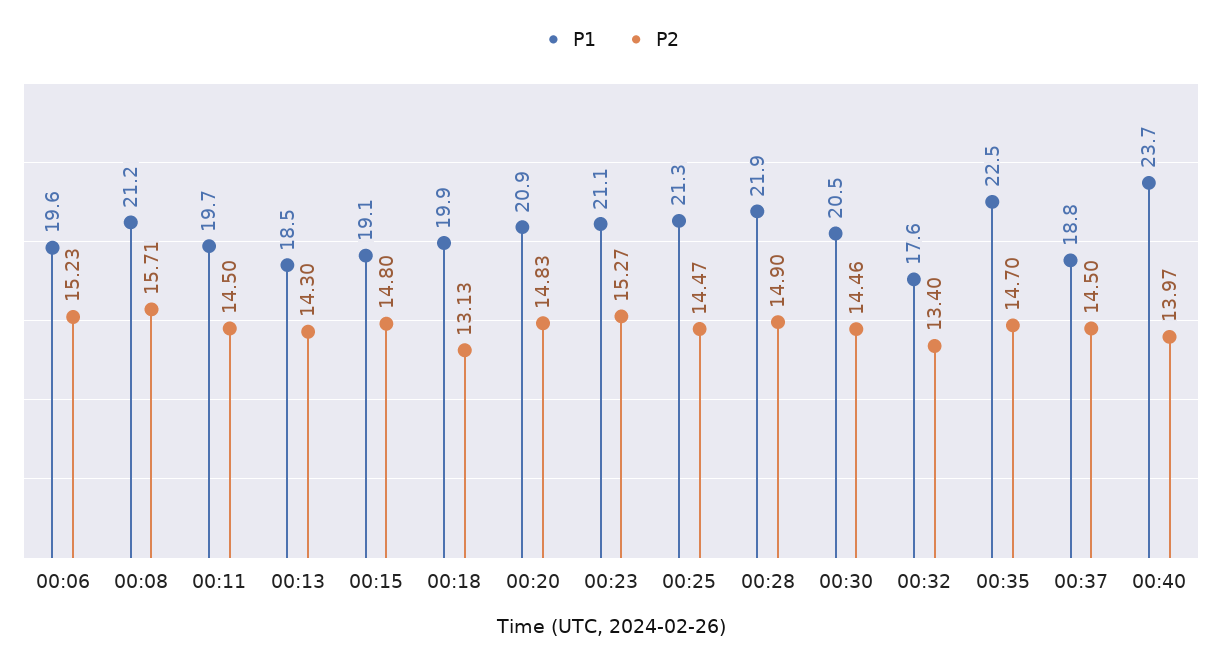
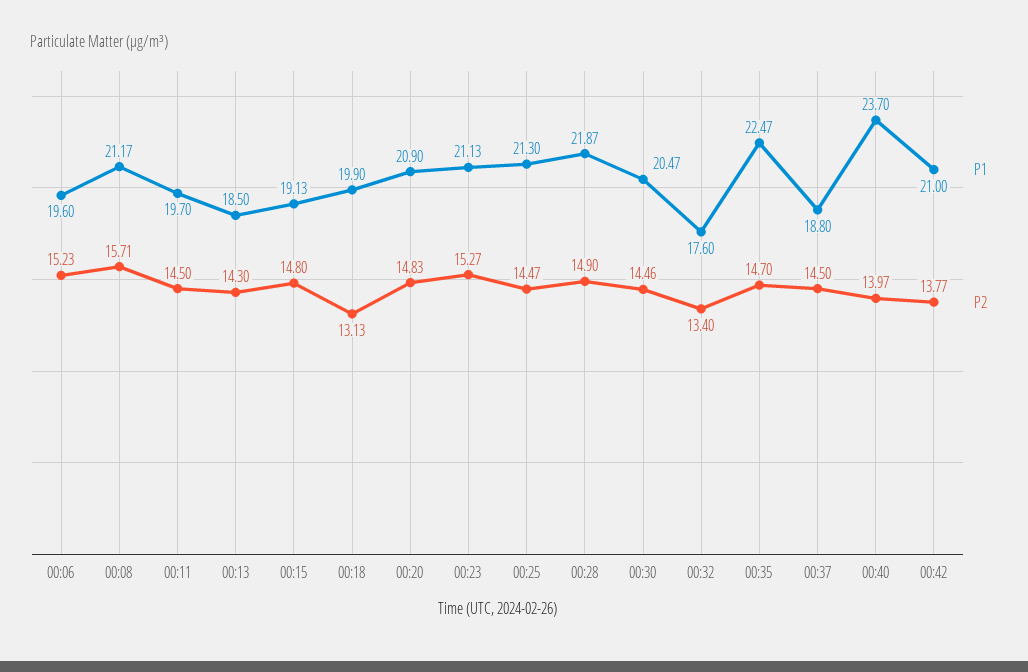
P1, 00:42: none -> 21
P2, 00:42: none -> 13.77

